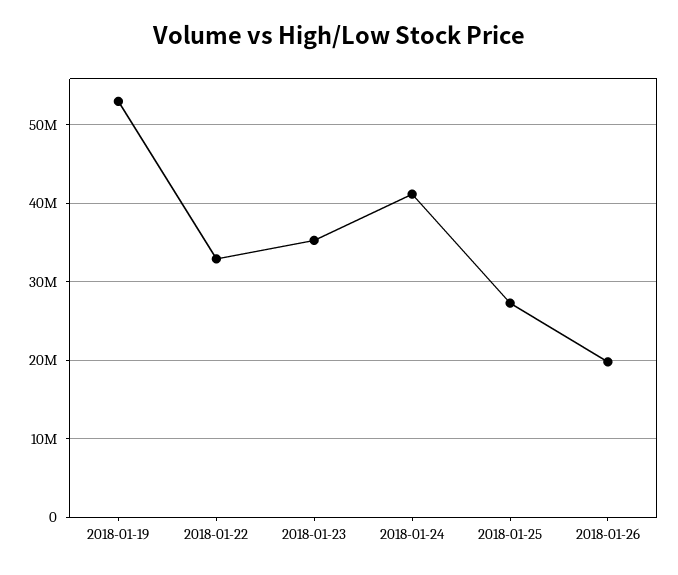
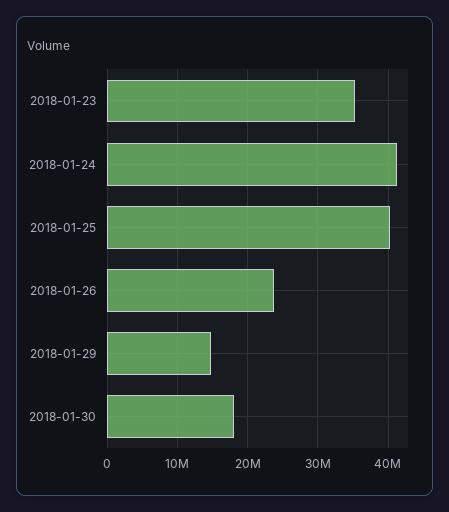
2018-01-19: 53000000 -> none
2018-01-22: 33000000 -> none
2018-01-25: 27000000 -> 40000000
2018-01-26: 20000000 -> 24000000
2018-01-29: none -> 15000000
2018-01-30: none -> 18000000

